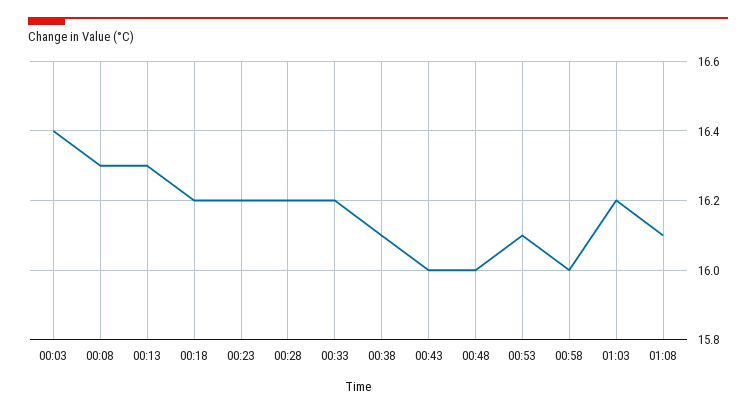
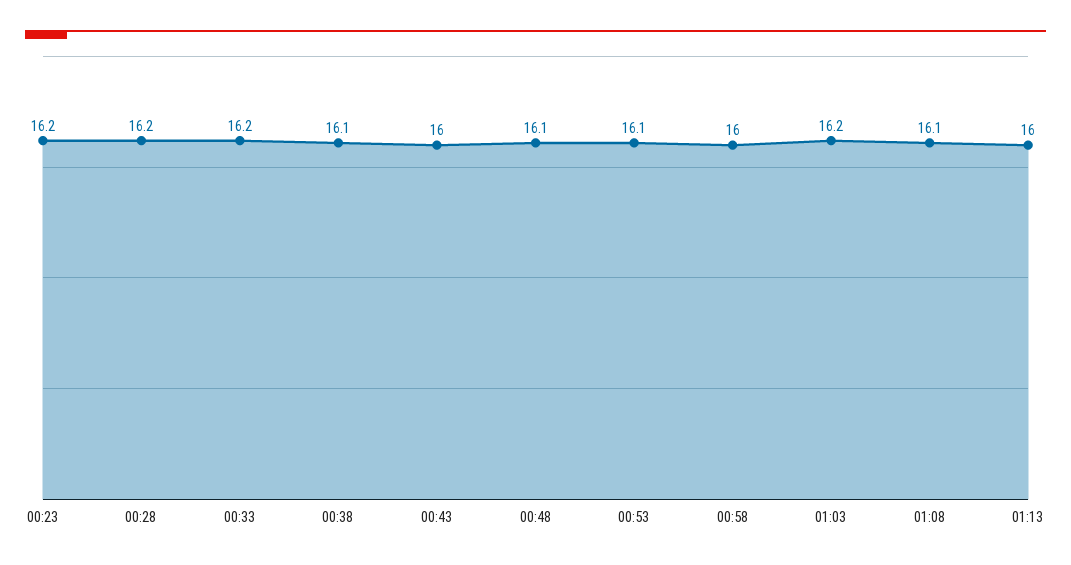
00:03: 16.4 -> none
00:08: 16.3 -> none
00:13: 16.3 -> none
00:18: 16.2 -> none
00:48: 16 -> 16.1
01:13: none -> 16

